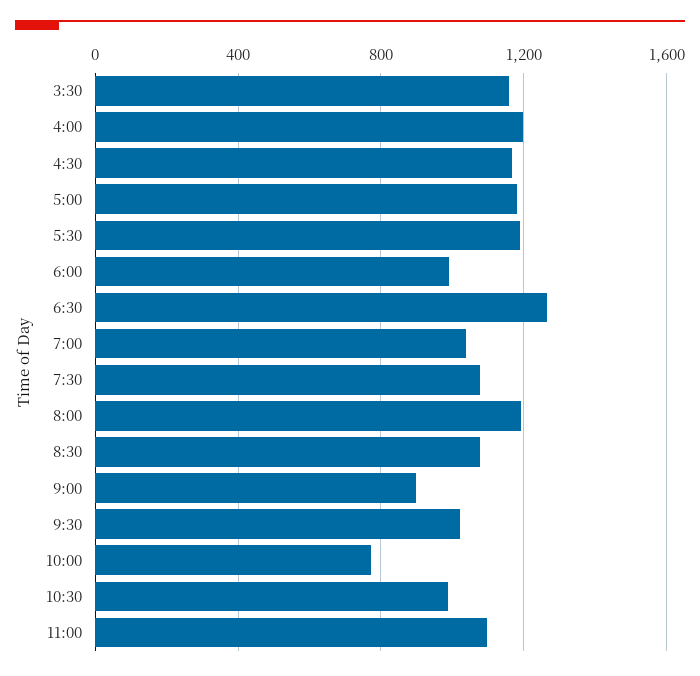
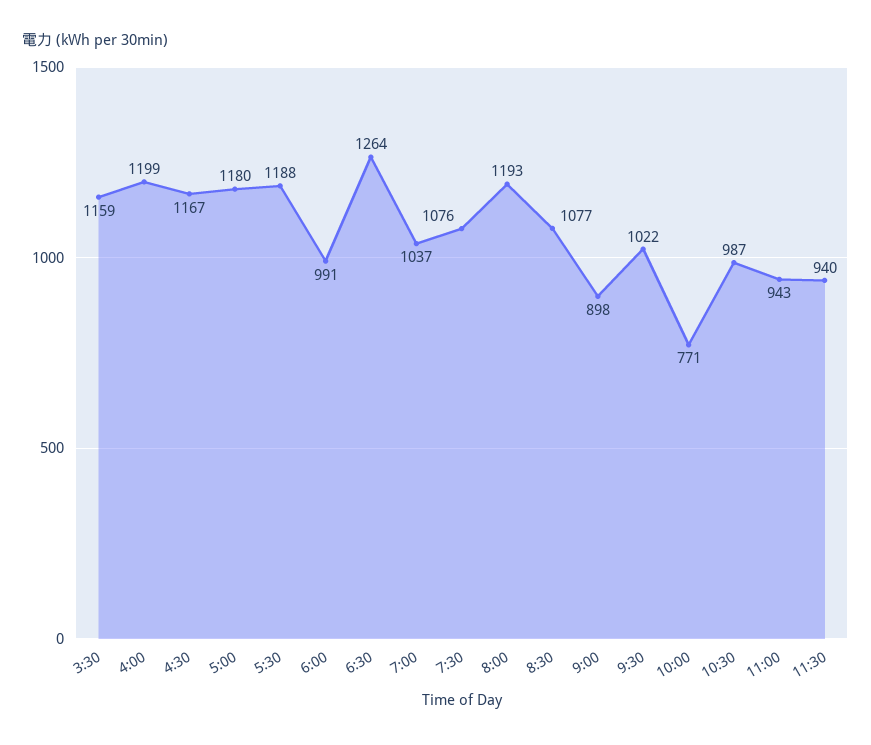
11:00: 1100 -> 943
11:30: none -> 940

